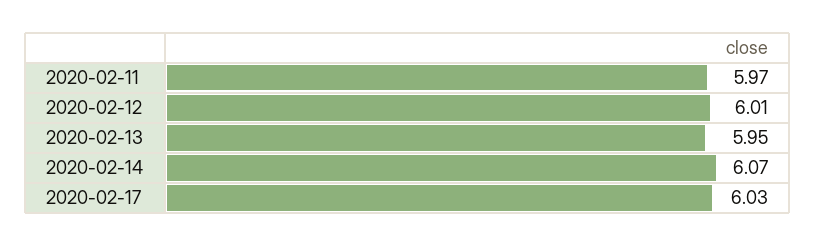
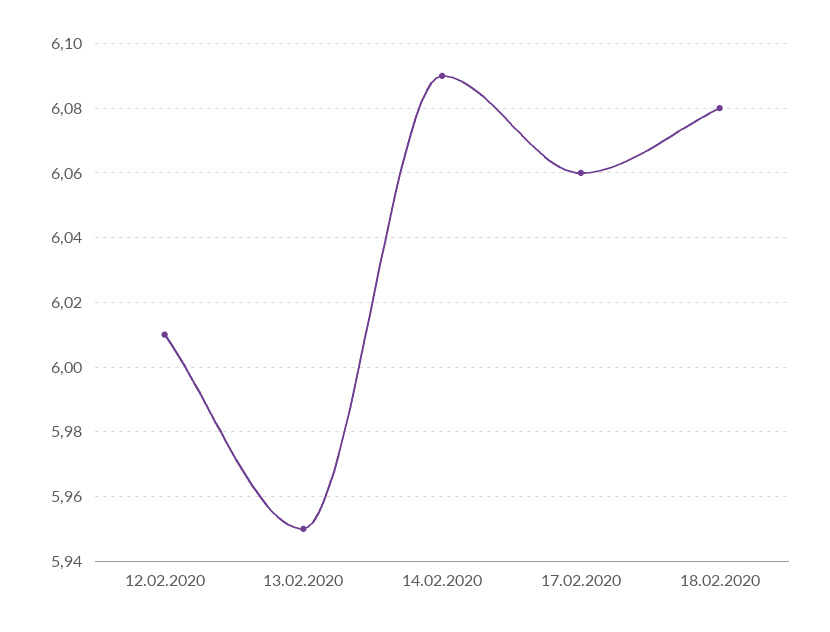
2020-02-11: 5.97 -> none
2020-02-14: 6.07 -> 6.09
2020-02-17: 6.03 -> 6.06
18.02.2020: none -> 6.08

